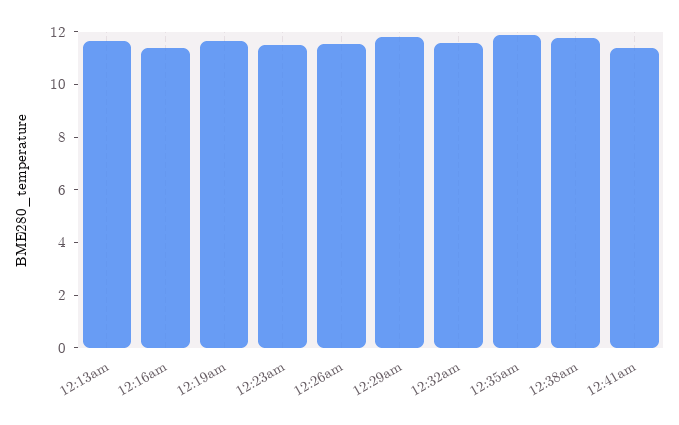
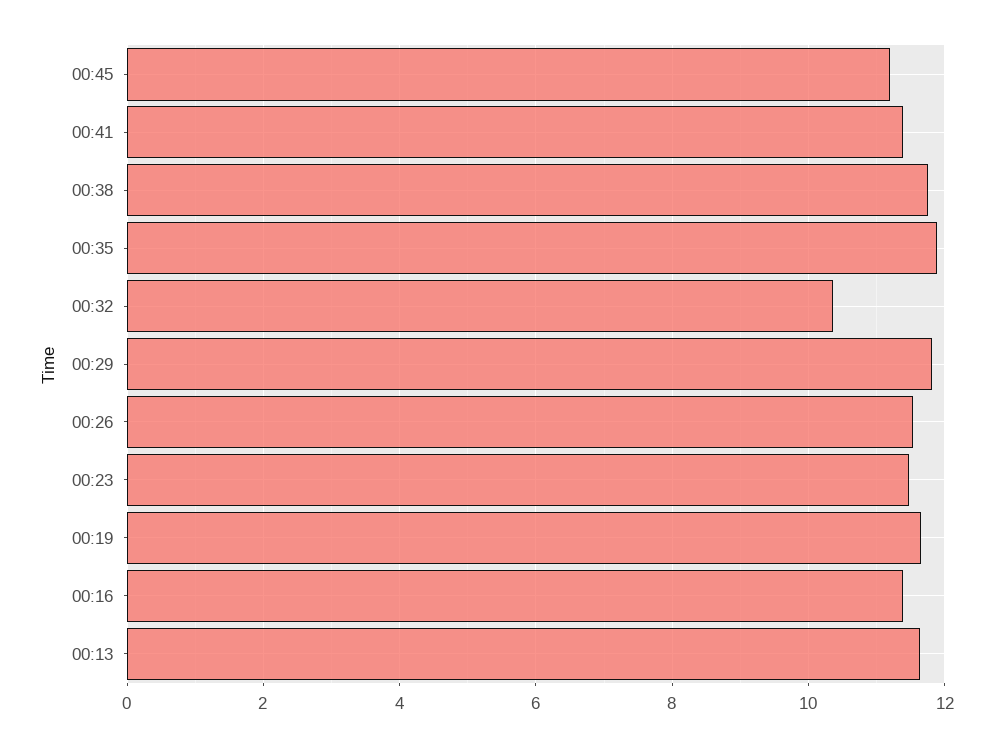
12:32am: 11.5 -> 10.4
00:45: none -> 11.2

